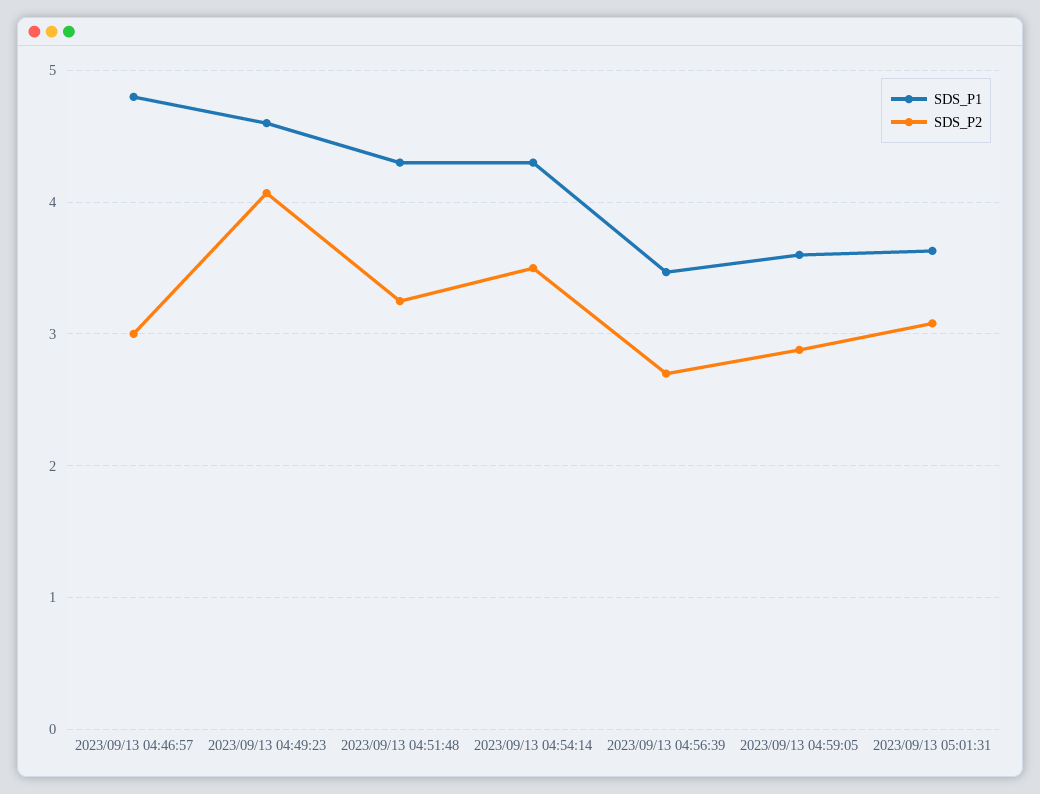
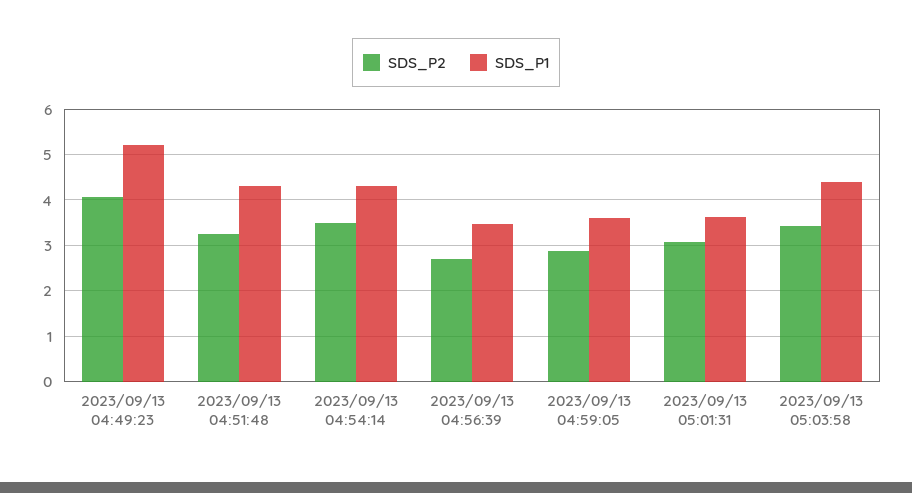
SDS_P1, 2023/09/13 04:46:57: 4.8 -> none
SDS_P2, 2023/09/13 04:46:57: 3 -> none
SDS_P1, 2023/09/13 04:49:23: 4.6 -> 5.2
SDS_P2, 2023/09/13 05:03:58: none -> 3.4
SDS_P1, 2023/09/13 05:03:58: none -> 4.4

